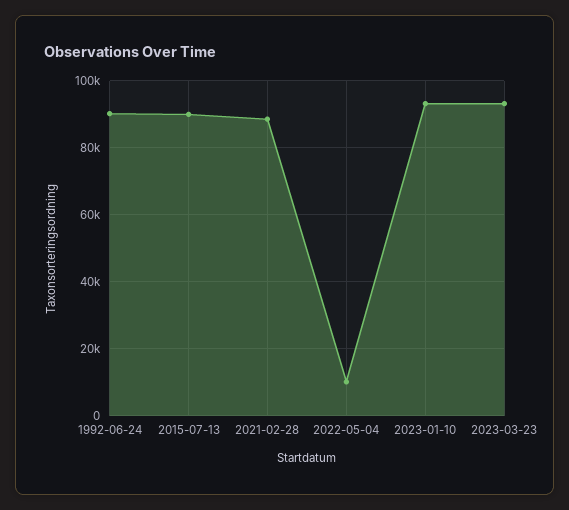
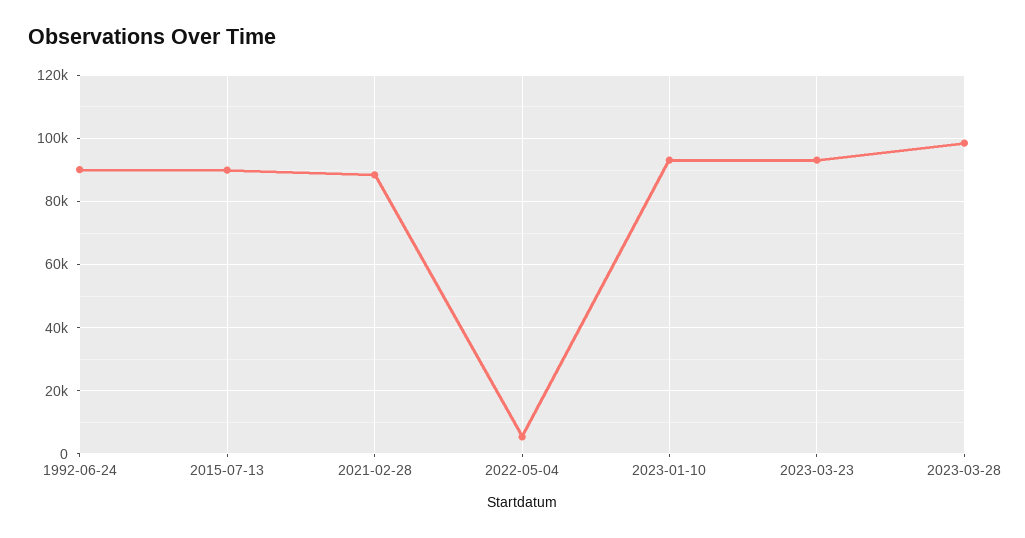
2022-05-04: 10000 -> 6000
2023-03-28: none -> 98000

